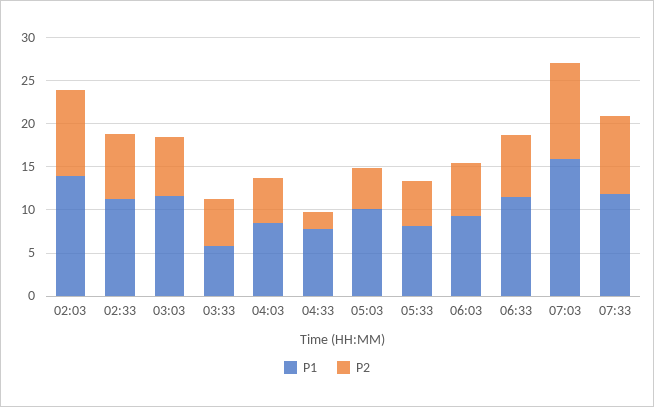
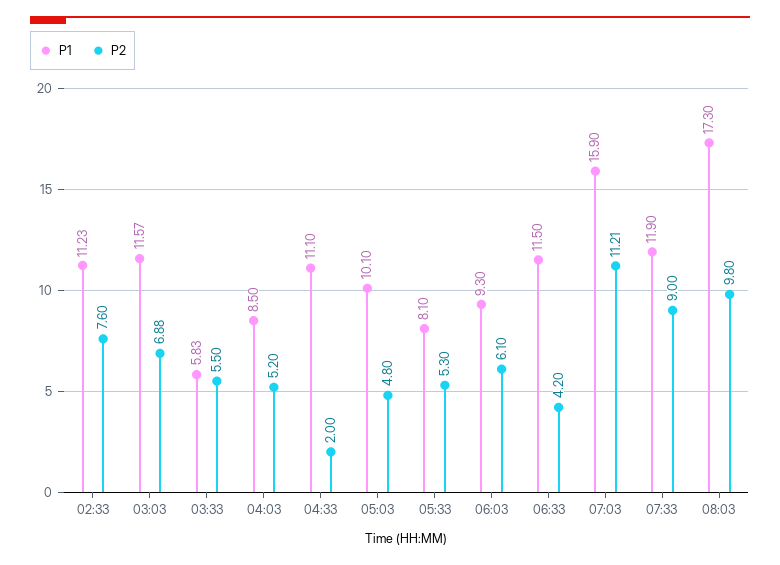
P1, 02:03: 14 -> none
P2, 02:03: 10 -> none
P1, 04:33: 8 -> 11.1
P2, 06:33: 7 -> 4.2
P1, 08:03: none -> 17.3
P2, 08:03: none -> 9.8

